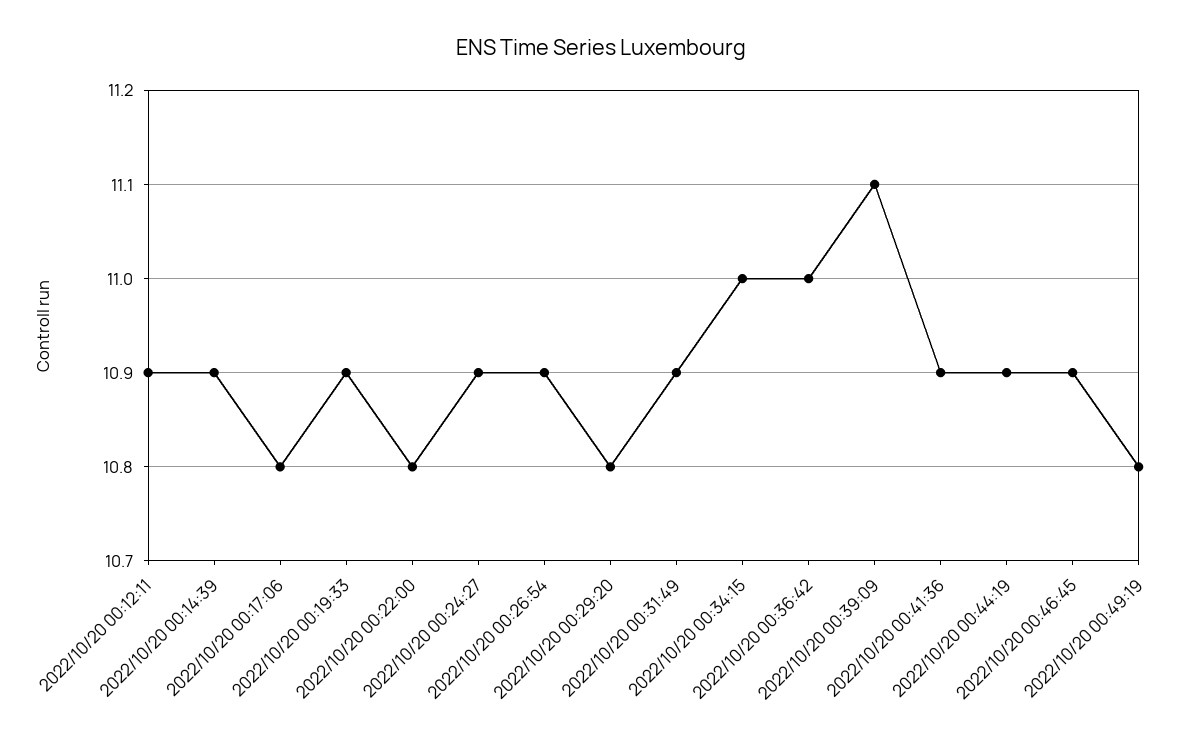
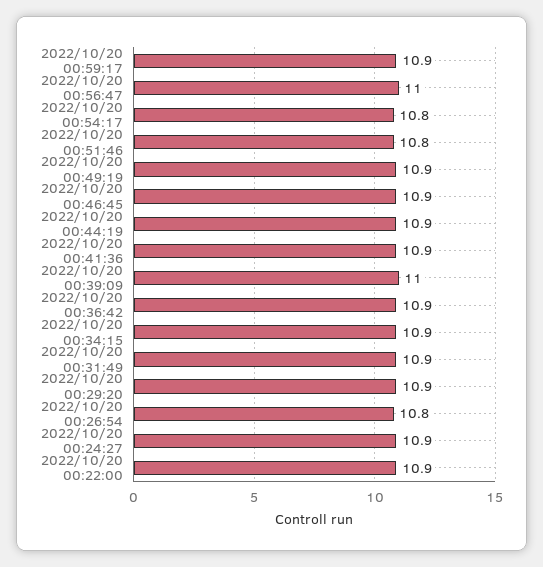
2022/10/20 00:12:11: 10.9 -> none
2022/10/20 00:14:39: 10.9 -> none
2022/10/20 00:17:06: 10.8 -> none
2022/10/20 00:19:33: 10.9 -> none
2022/10/20 00:22:00: 10.8 -> 10.9
2022/10/20 00:26:54: 10.9 -> 10.8
2022/10/20 00:29:20: 10.8 -> 10.9
2022/10/20 00:34:15: 11 -> 10.9
2022/10/20 00:36:42: 11 -> 10.9
2022/10/20 00:39:09: 11.1 -> 11
2022/10/20 00:49:19: 10.8 -> 10.9
2022/10/20 00:59:17: none -> 10.9
2022/10/20 00:56:47: none -> 11
2022/10/20 00:54:17: none -> 10.8
2022/10/20 00:51:46: none -> 10.8

